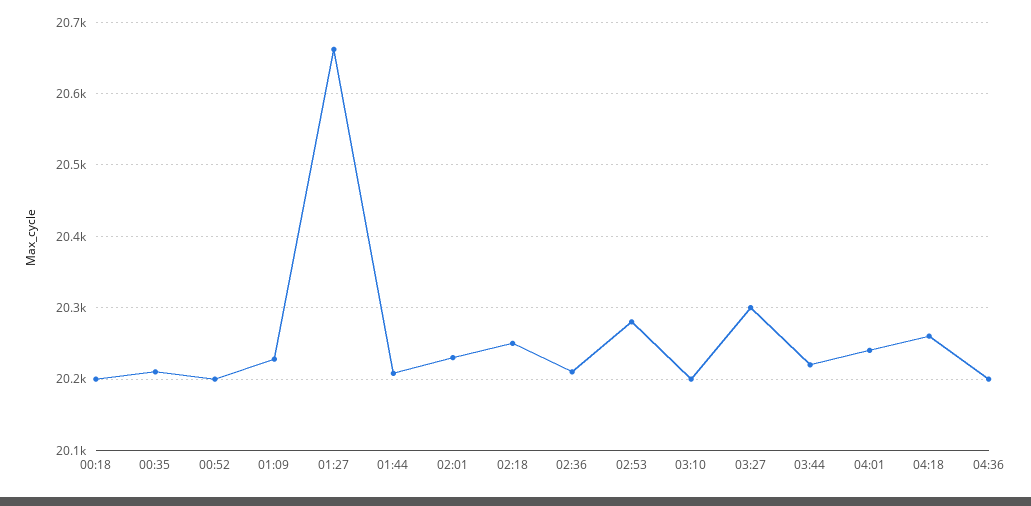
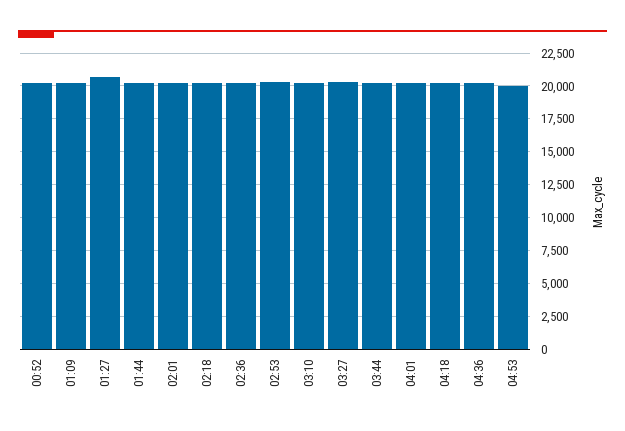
00:18: 20200 -> none
00:35: 20210 -> none
04:53: none -> 20000

